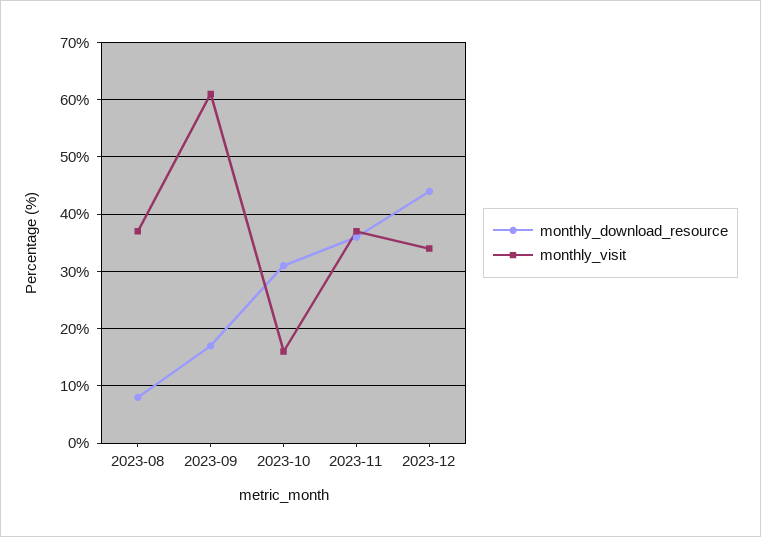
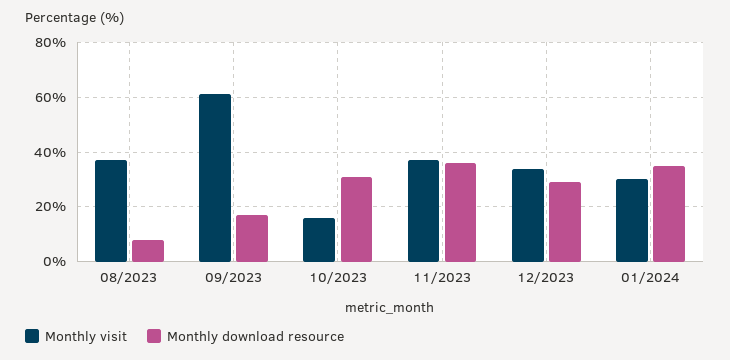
monthly_download_resource, 2023-12: 45 -> 30
monthly_visit, 01/2024: none -> 30
monthly_download_resource, 01/2024: none -> 35

